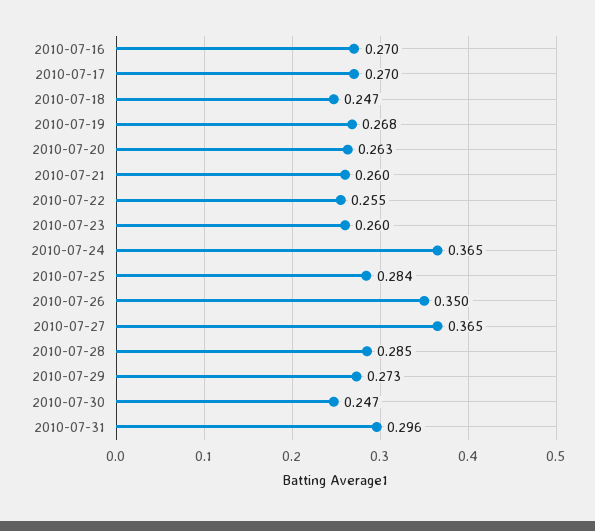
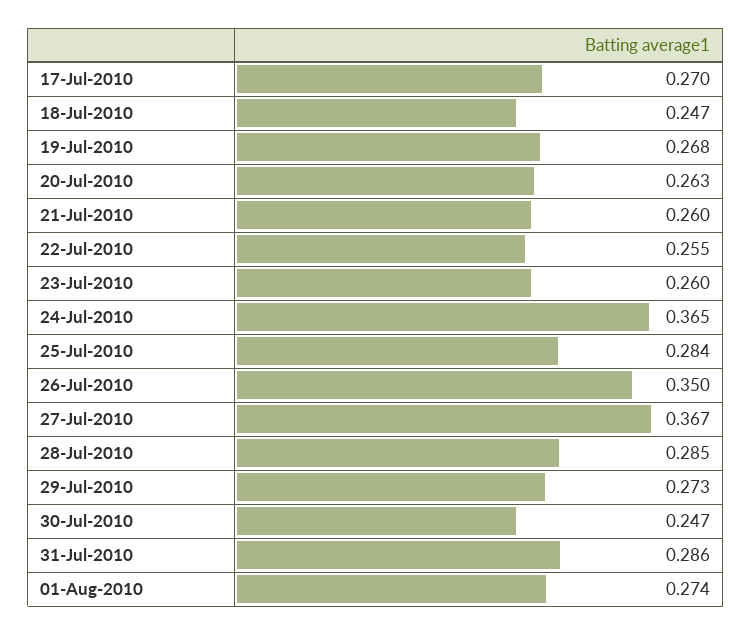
2010-07-16: 0.27 -> none
2010-07-27: 0.365 -> 0.367
2010-07-31: 0.296 -> 0.286
01-Aug-2010: none -> 0.274

